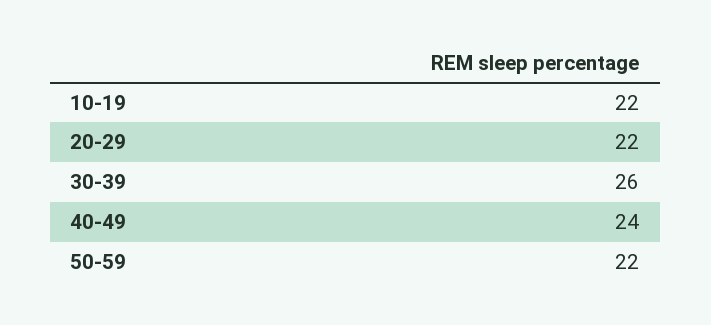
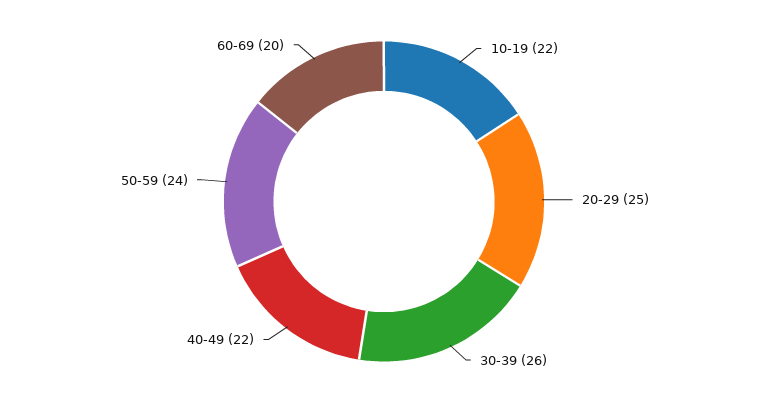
20-29: 22 -> 25
40-49: 24 -> 22
50-59: 22 -> 24
60-69: none -> 20

